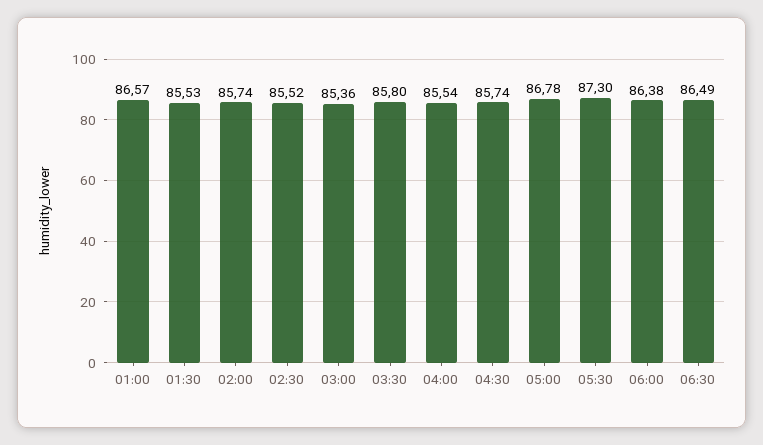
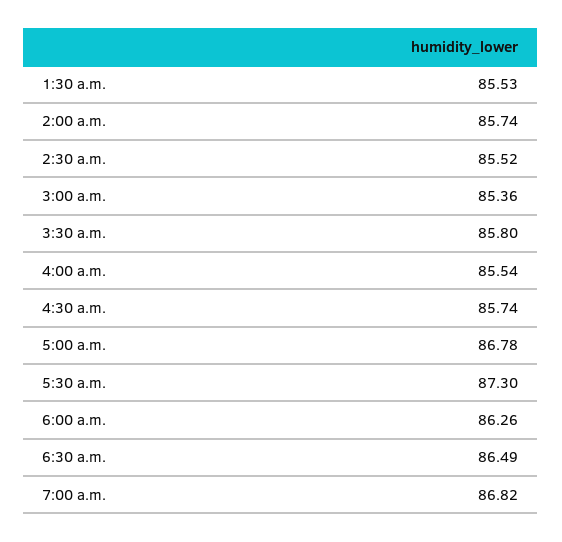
01:00: 86.57 -> none
06:00: 86.38 -> 86.26
7:00 a.m.: none -> 86.82

